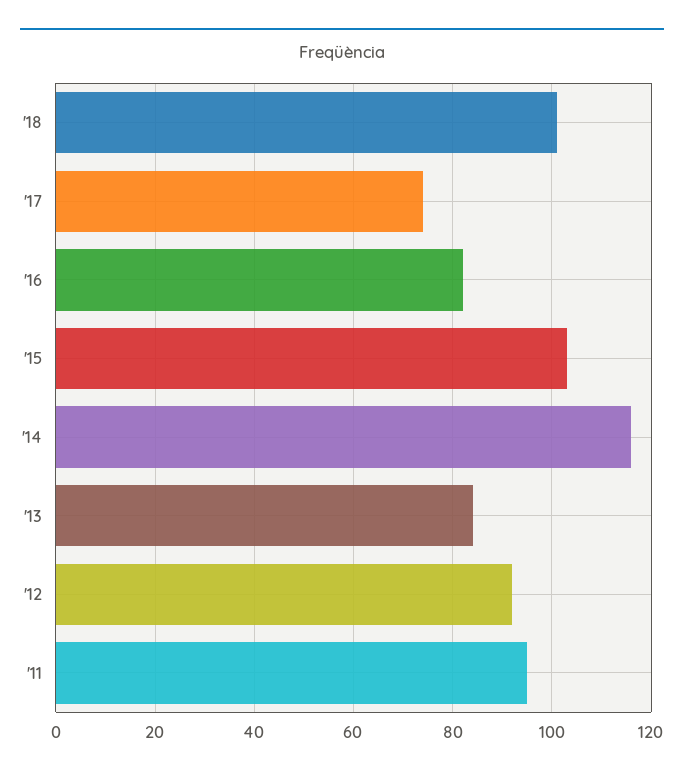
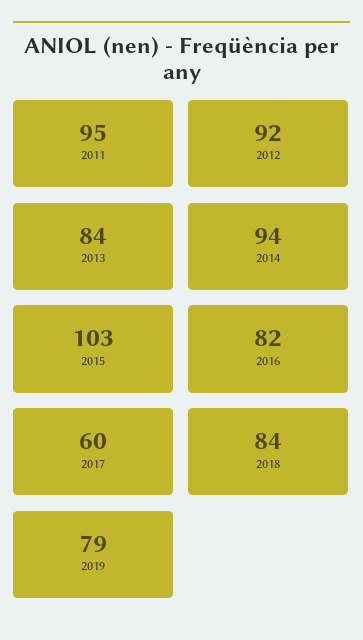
'18: 100 -> 84
'17: 75 -> 60
'14: 115 -> 94
2019: none -> 79

